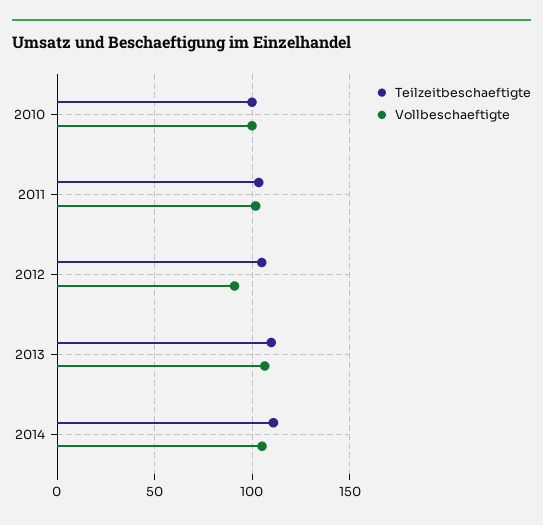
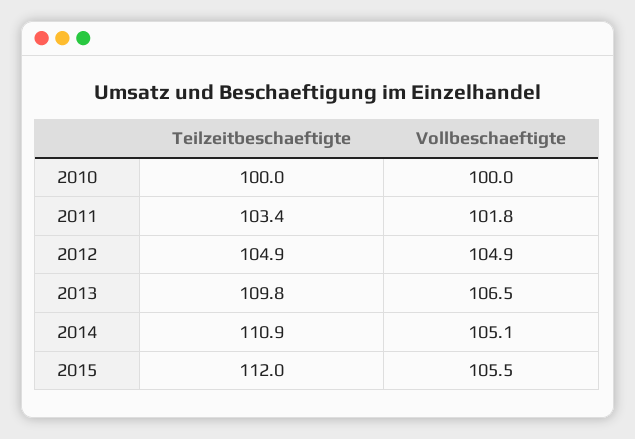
Vollbeschaeftigte, 2012: 90 -> 104.9
Teilzeitbeschaeftigte, 2015: none -> 112
Vollbeschaeftigte, 2015: none -> 105.5

